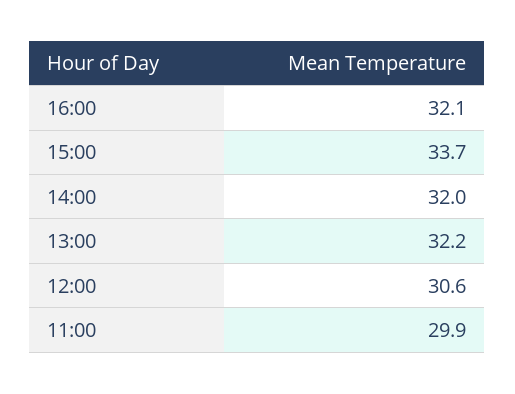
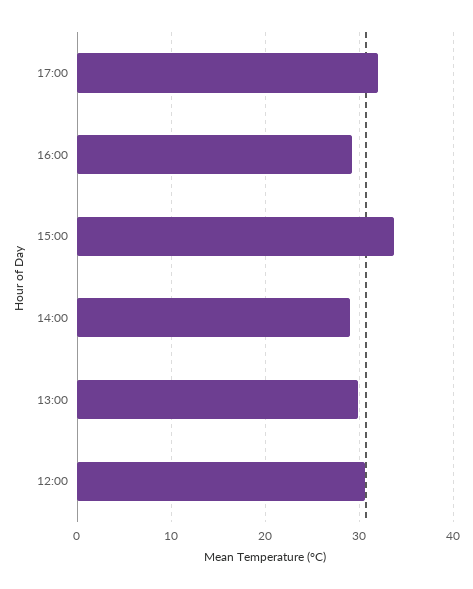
16:00: 32.1 -> 29
14:00: 32 -> 29
13:00: 32.2 -> 30
11:00: 29.9 -> none
17:00: none -> 32

